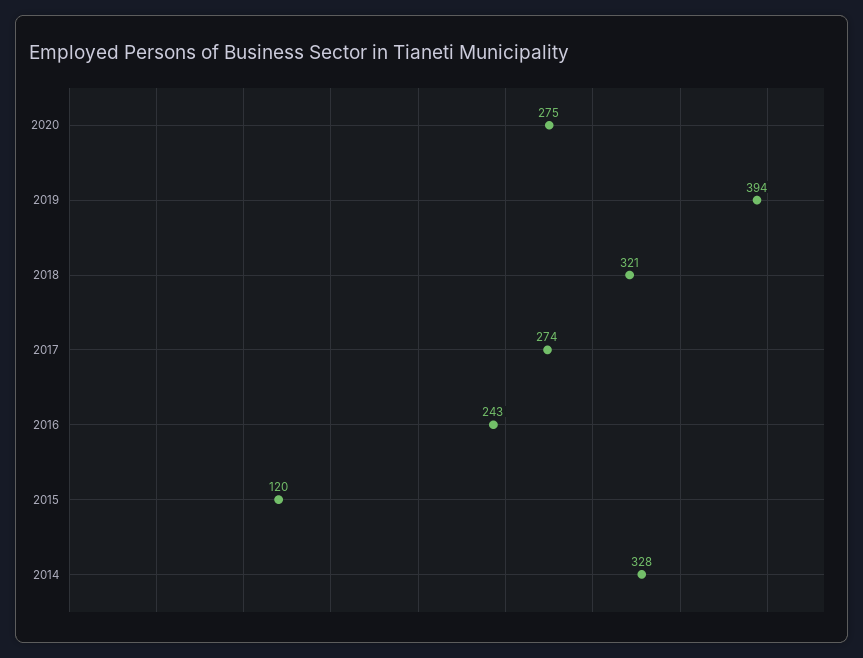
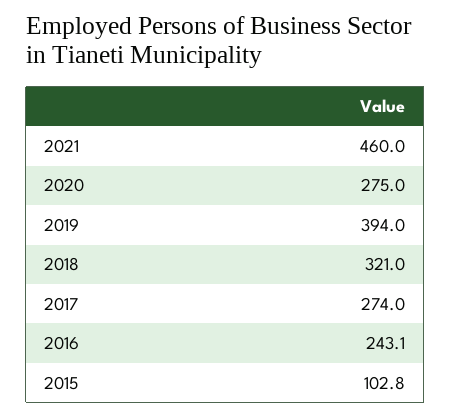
2015: 120 -> 102.8
2014: 328 -> none
2021: none -> 460

